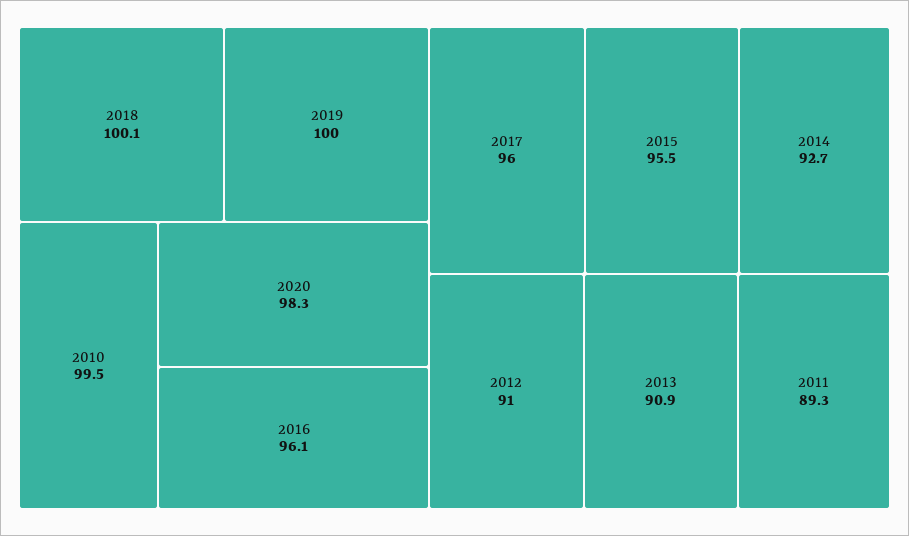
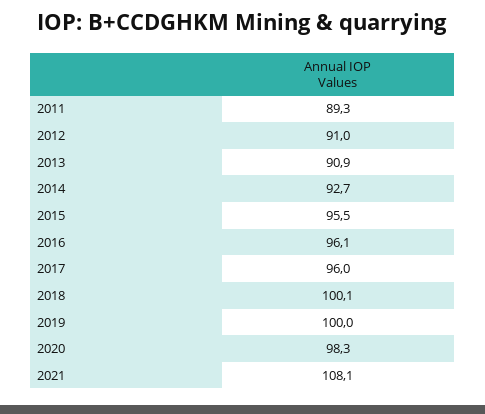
2010: 99.5 -> none
2021: none -> 108.1

